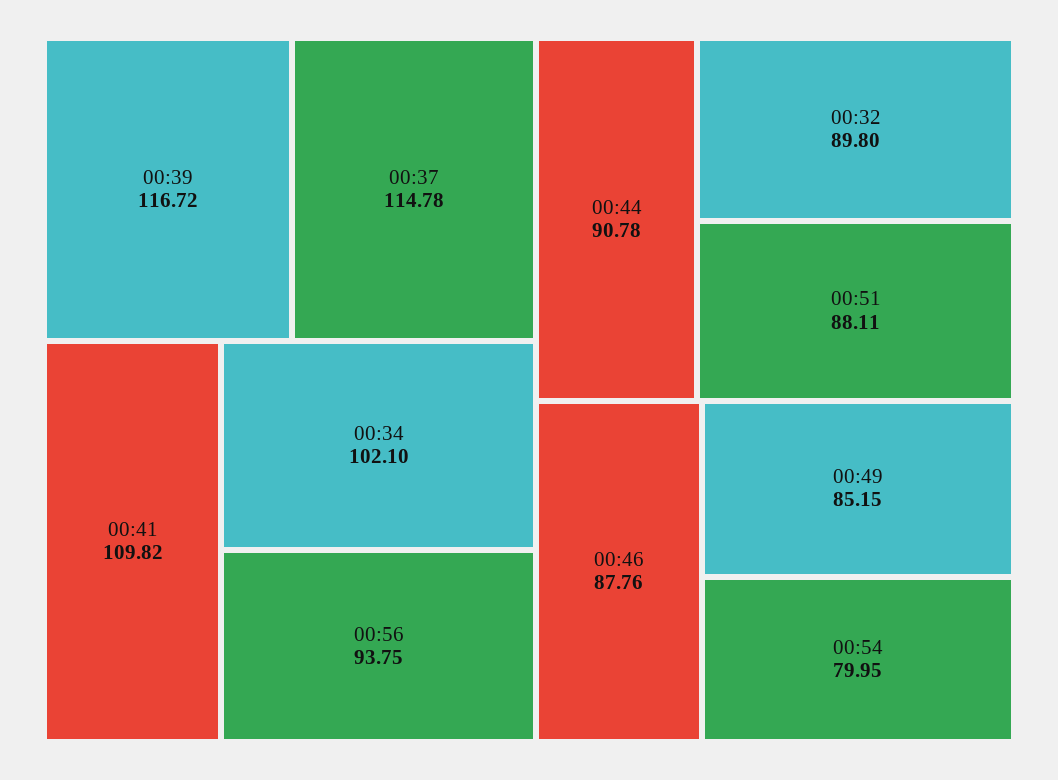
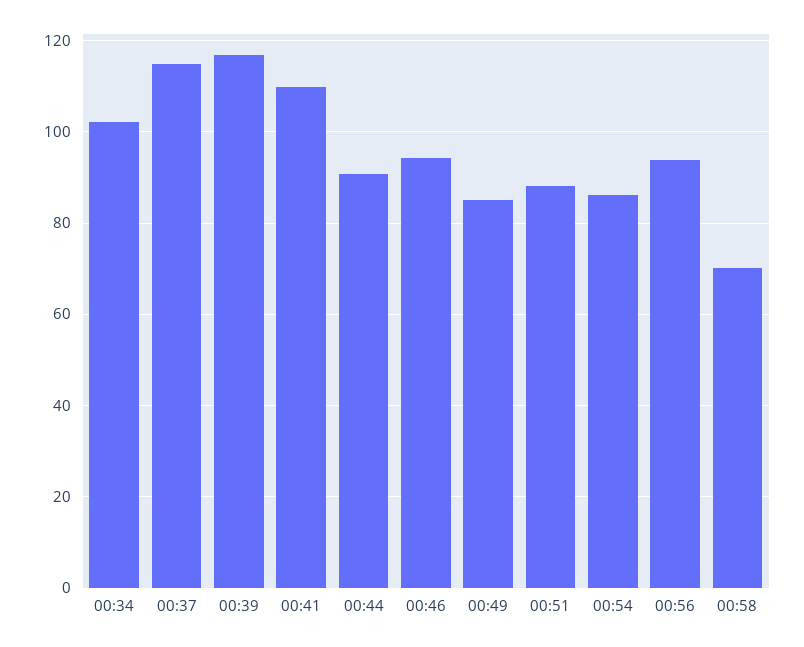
00:32: 89.8 -> none
00:46: 87.76 -> 94
00:54: 79.95 -> 86
00:58: none -> 70

